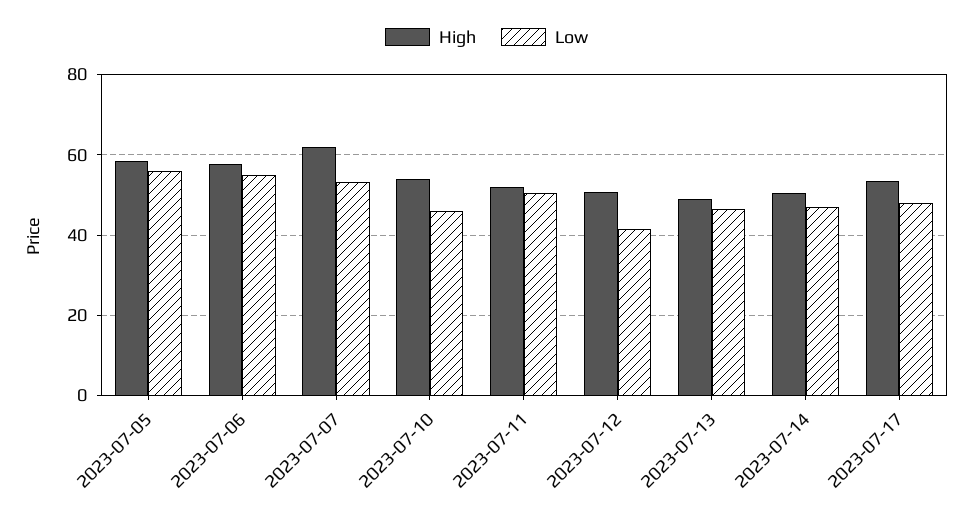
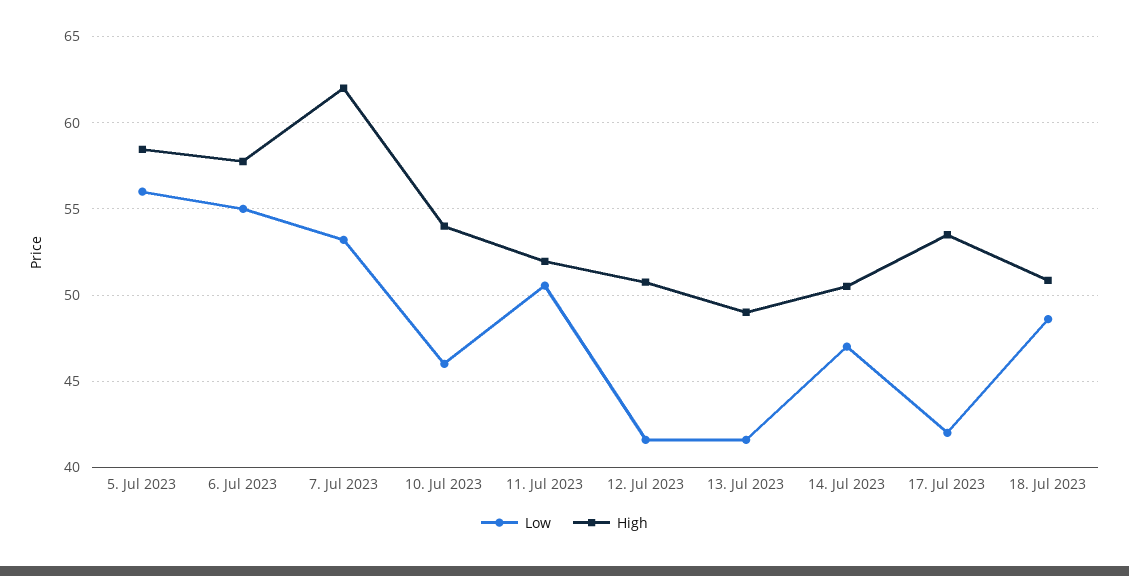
Low, 2023-07-13: 46 -> 41.5
Low, 2023-07-17: 48 -> 42
Low, 18. Jul 2023: none -> 48.5
High, 18. Jul 2023: none -> 51

